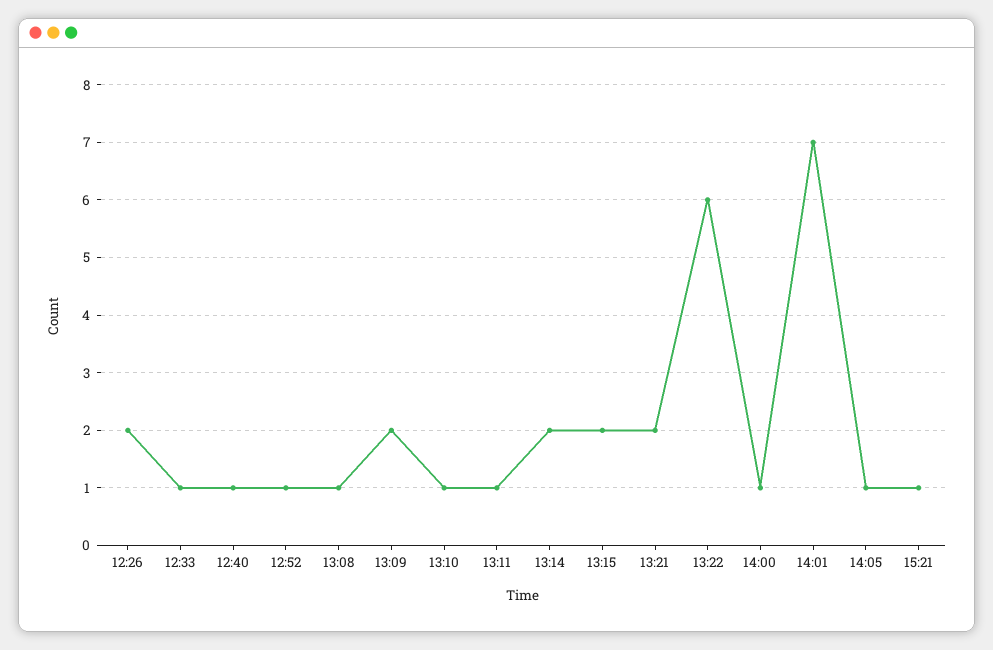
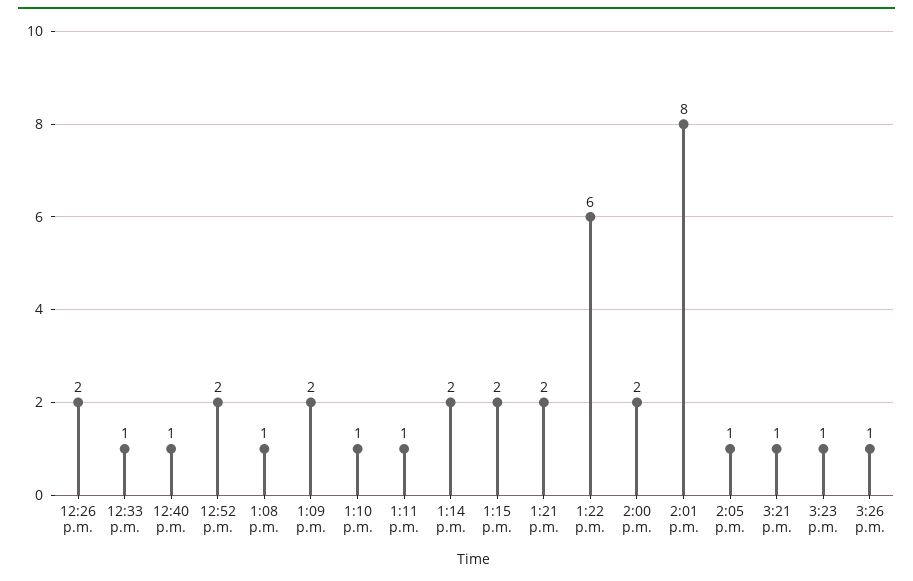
12:52: 1 -> 2
14:00: 1 -> 2
14:01: 7 -> 8
3:23 p.m.: none -> 1
3:26 p.m.: none -> 1

